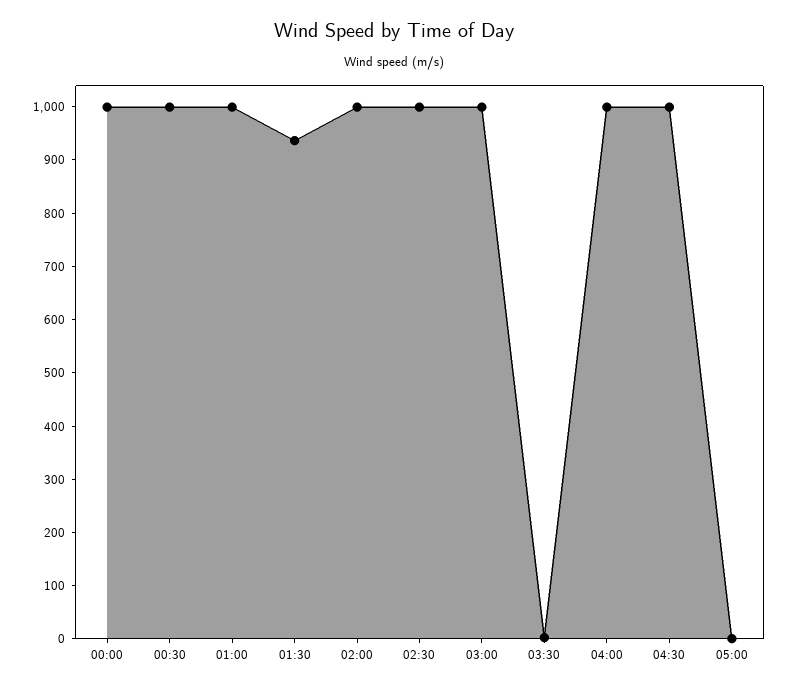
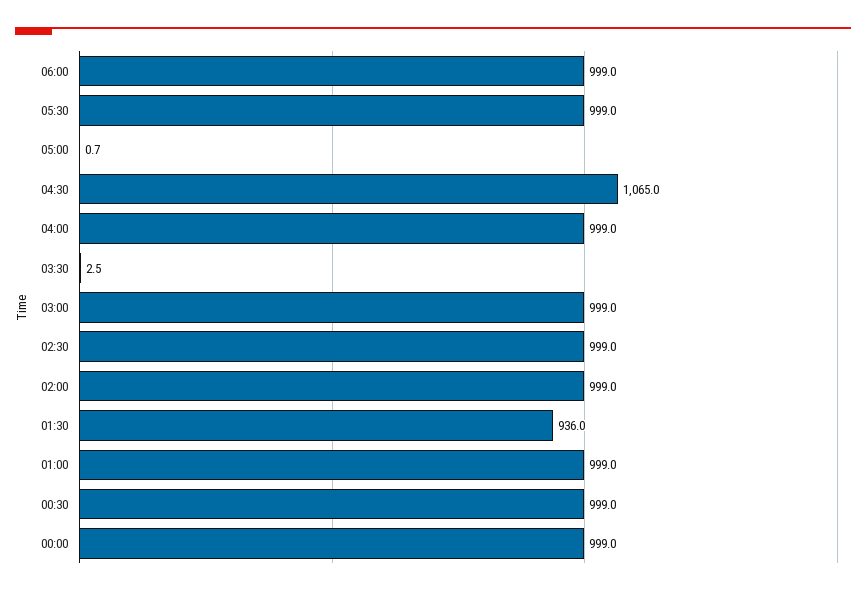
04:30: 1000 -> 1065
06:00: none -> 999
05:30: none -> 999

